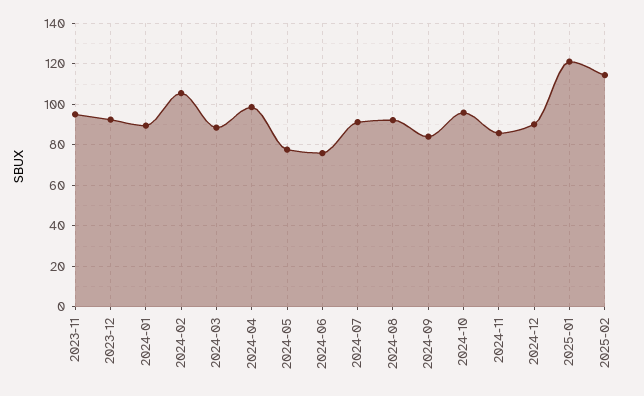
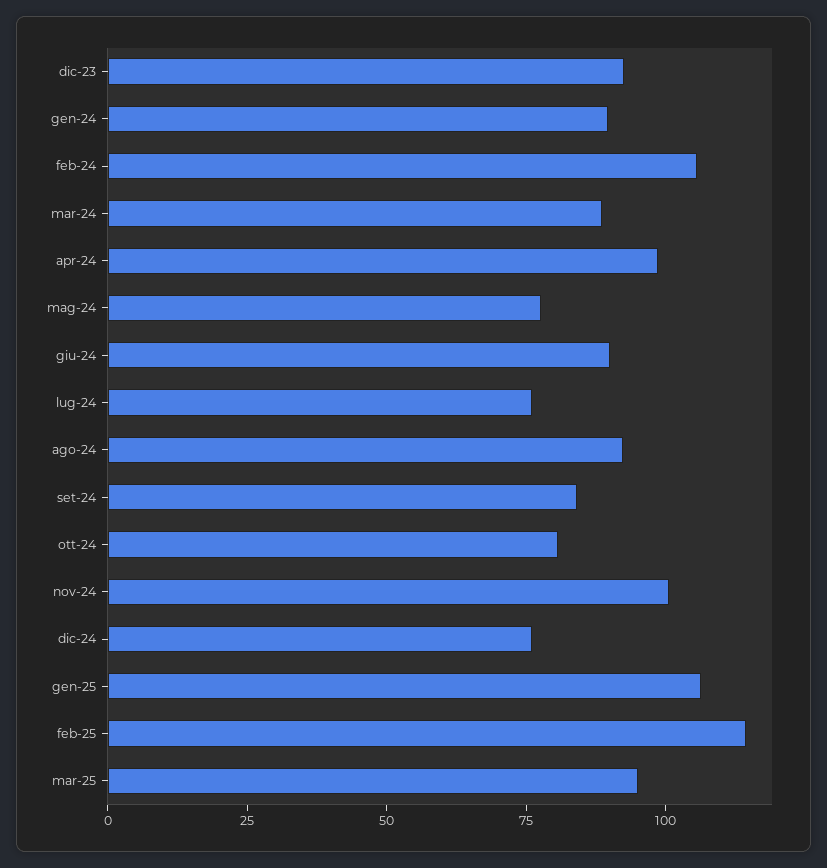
2023-11: 95 -> none
2024-06: 75 -> 90
2024-07: 90 -> 75
2024-10: 95 -> 80
2024-11: 85 -> 100
2024-12: 90 -> 75
2025-01: 120 -> 105
mar-25: none -> 95

